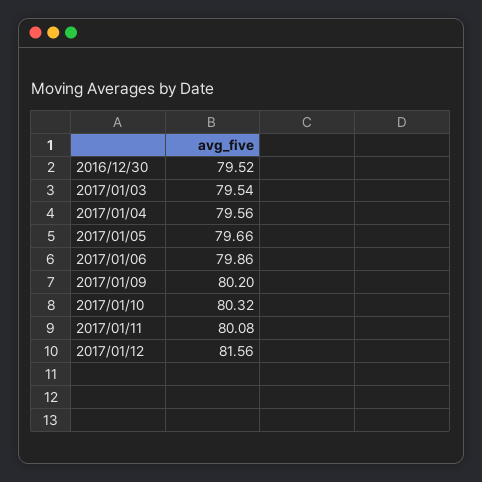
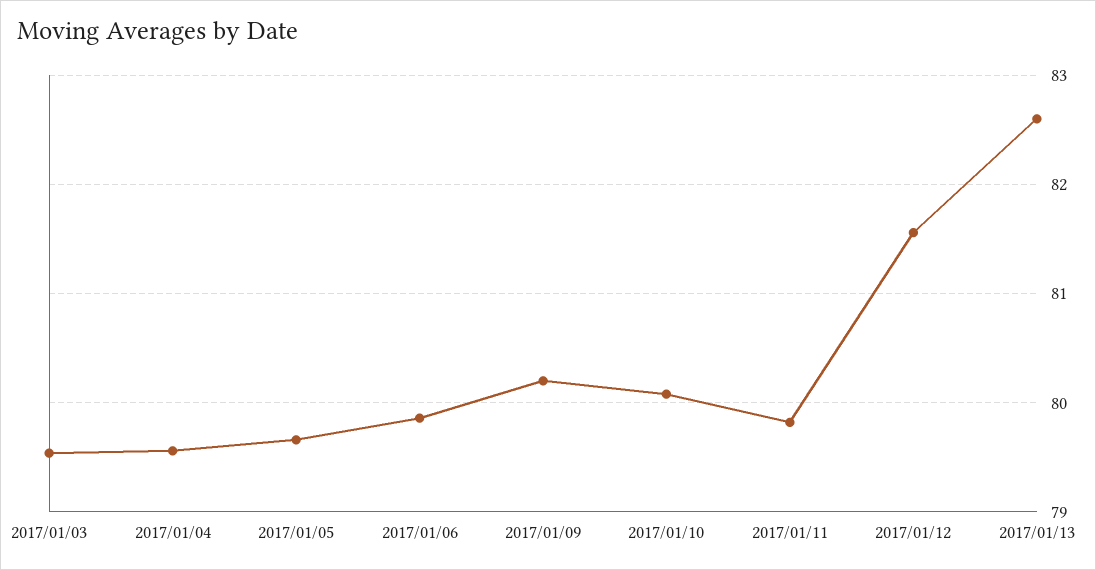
2016/12/30: 79.52 -> none
2017/01/10: 80.32 -> 80.1
2017/01/11: 80.08 -> 79.8
2017/01/13: none -> 82.6

